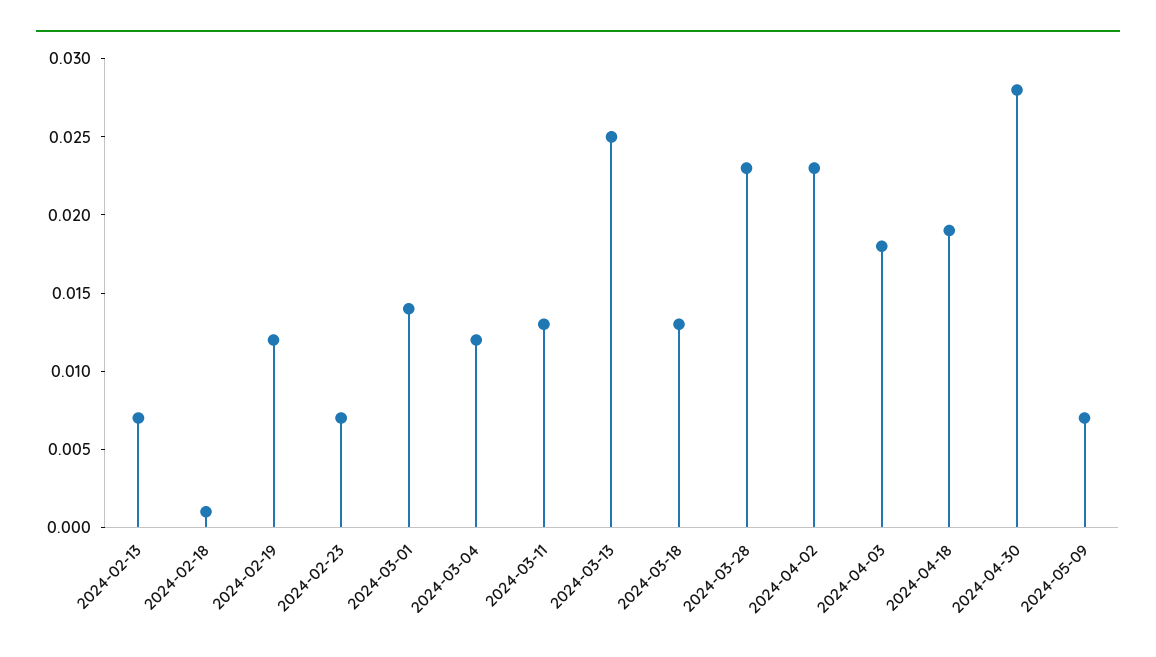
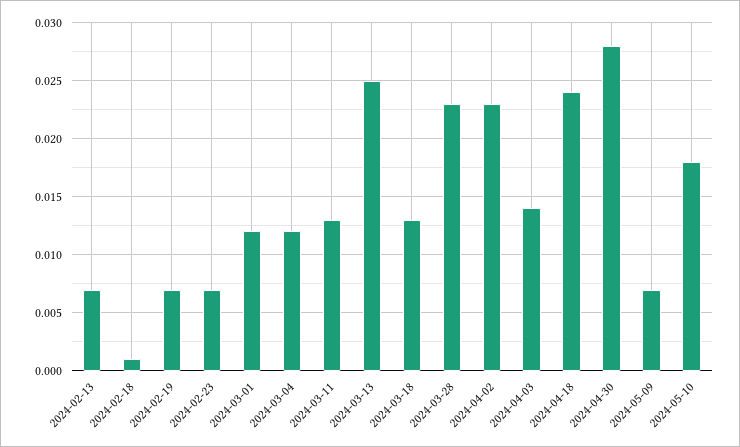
2024-02-19: 0.012 -> 0.007
2024-03-01: 0.014 -> 0.012
2024-04-03: 0.018 -> 0.014
2024-04-18: 0.019 -> 0.024
2024-05-10: none -> 0.018

